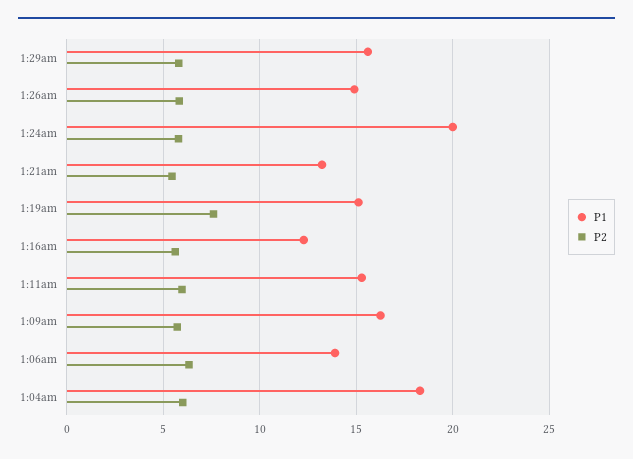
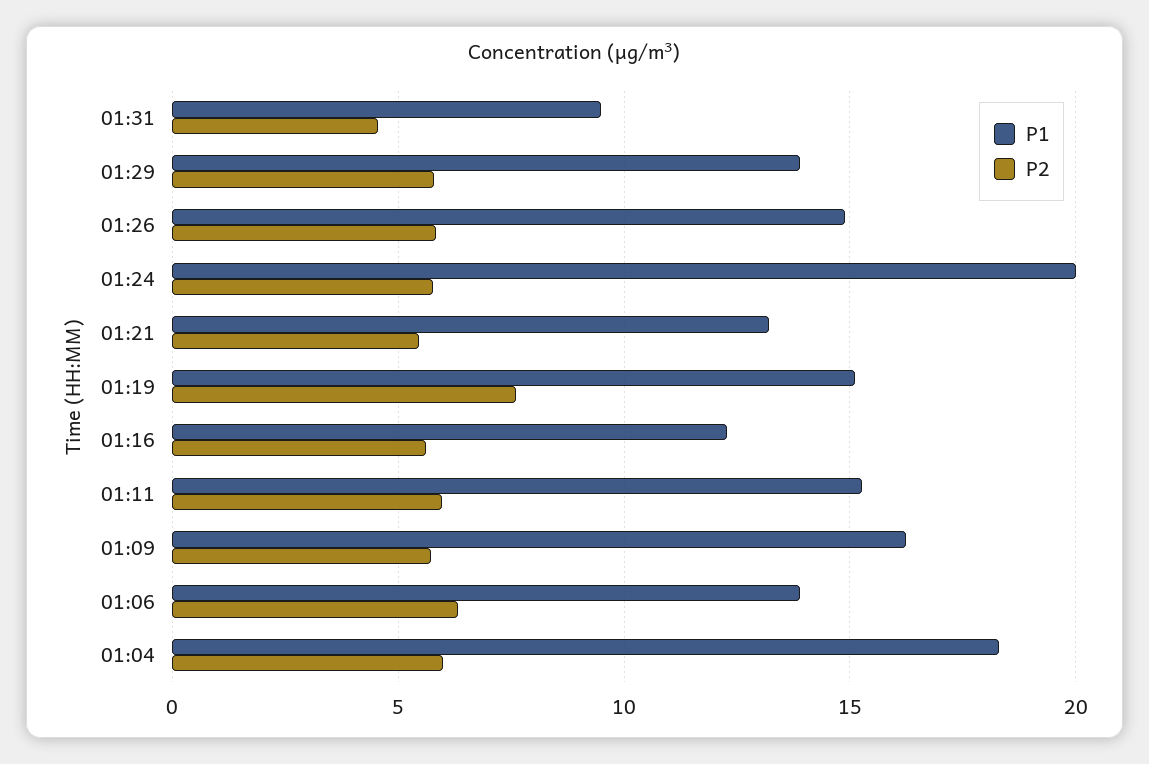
P1, 1:29am: 15.5 -> 14
P1, 01:31: none -> 9.5
P2, 01:31: none -> 4.5

